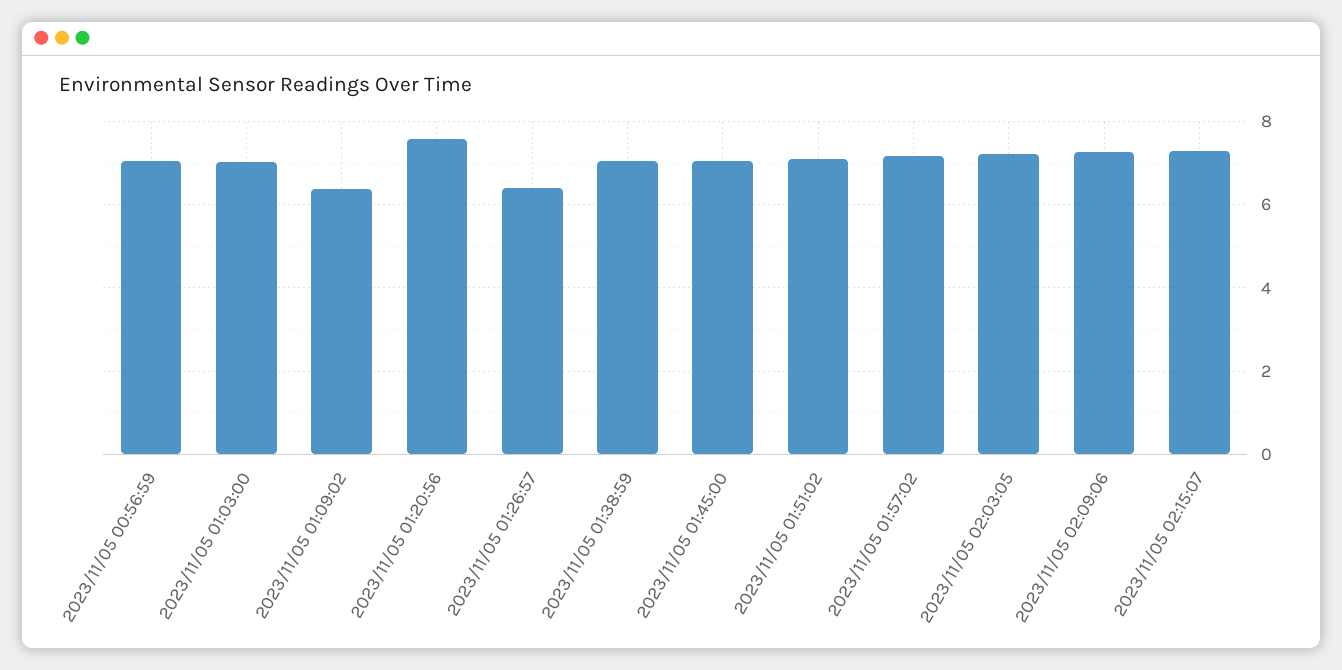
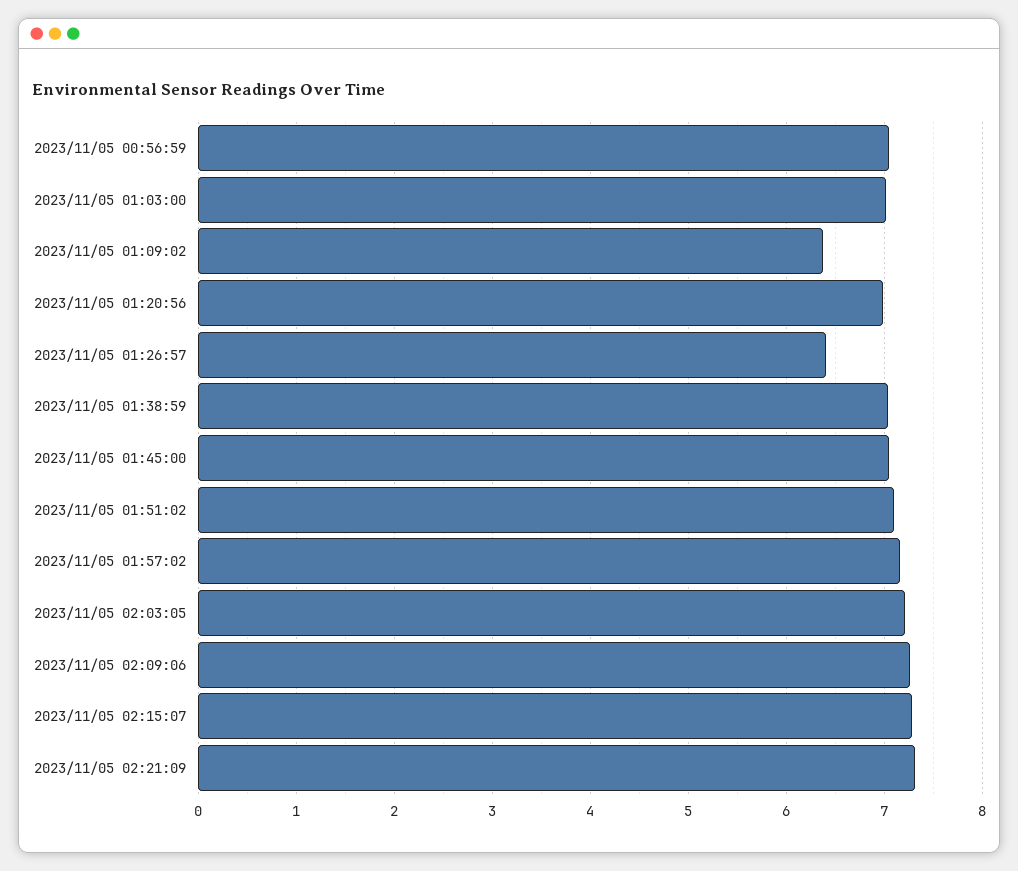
2023/11/05 01:20:56: 7.6 -> 7
2023/11/05 02:21:09: none -> 7.3

